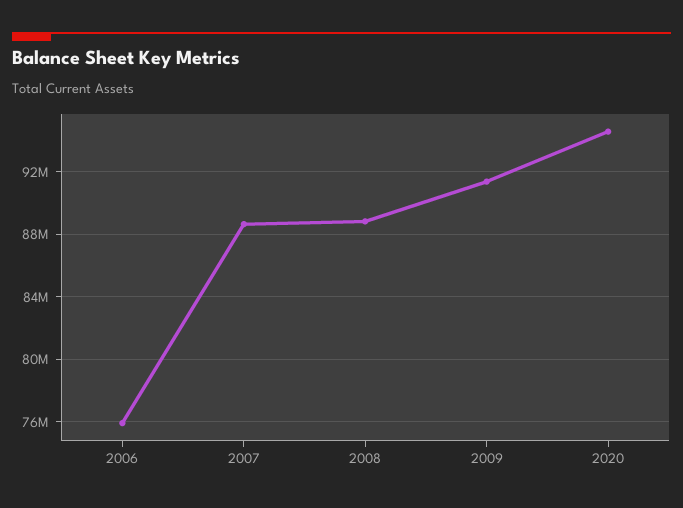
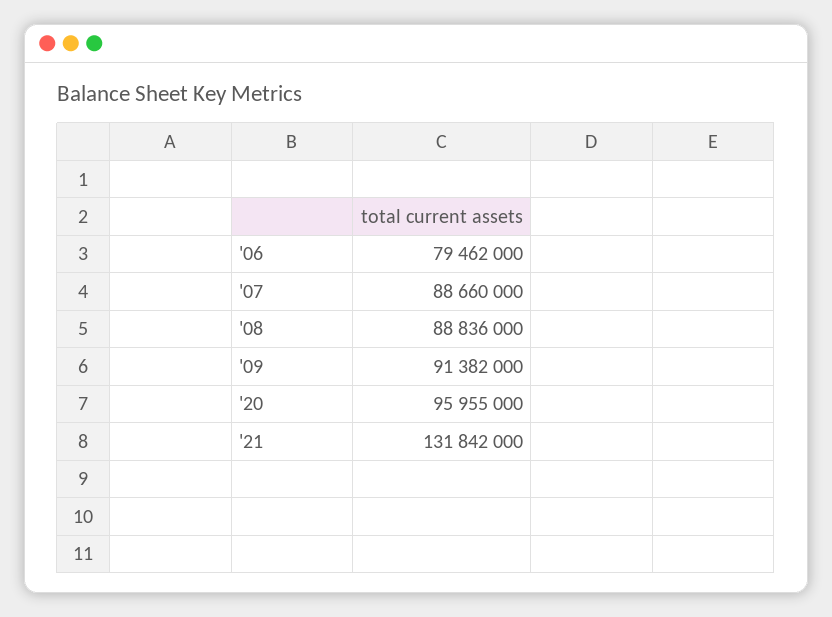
2006: 76000000 -> 79462000
2020: 94500000 -> 95955000
'21: none -> 131842000

